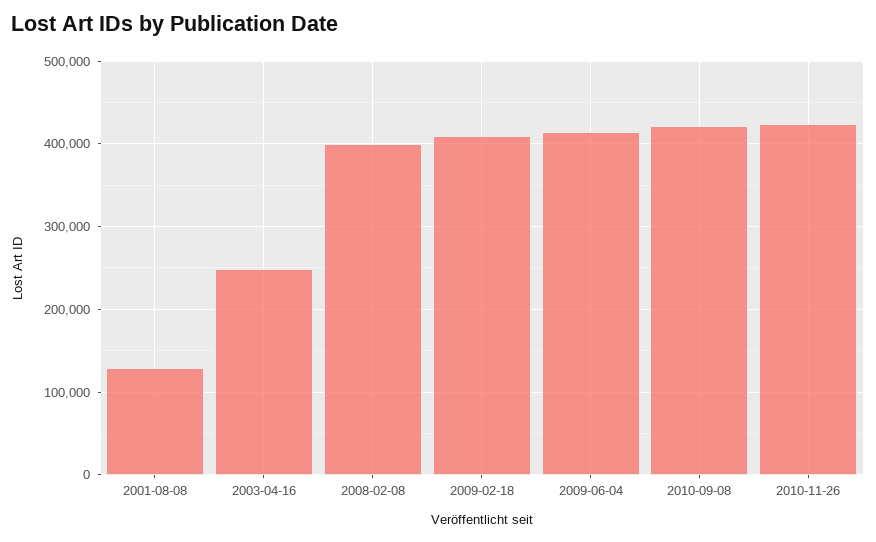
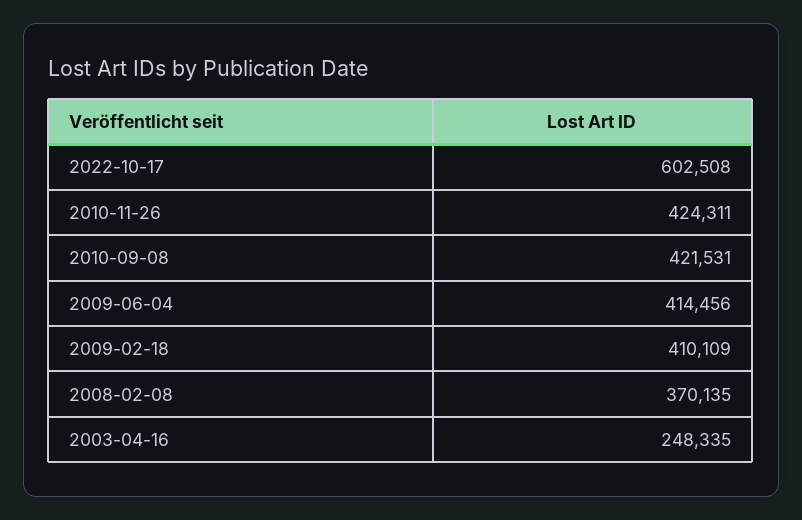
2001-08-08: 130000 -> none
2008-02-08: 400000 -> 370135
2022-10-17: none -> 602508

